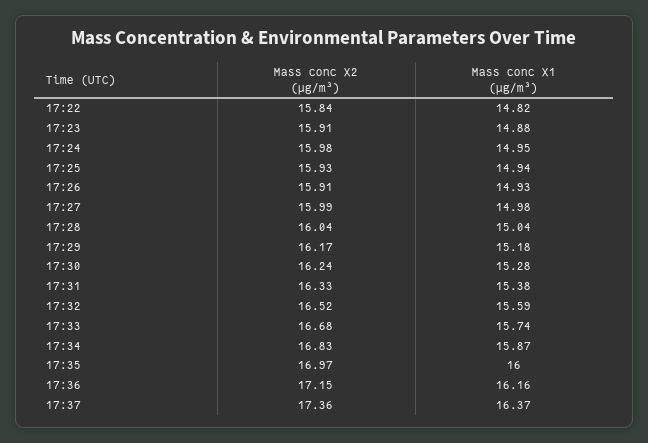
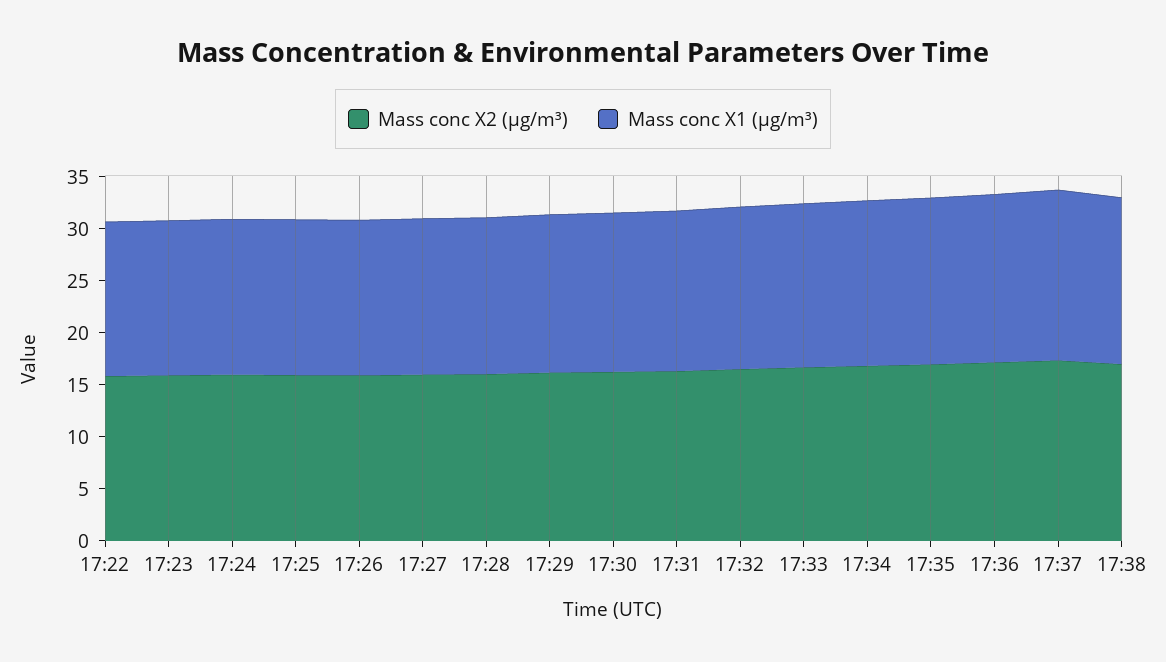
Mass conc X2 (μg/m³), 17:38: none -> 17
Mass conc X1 (μg/m³), 17:38: none -> 16

